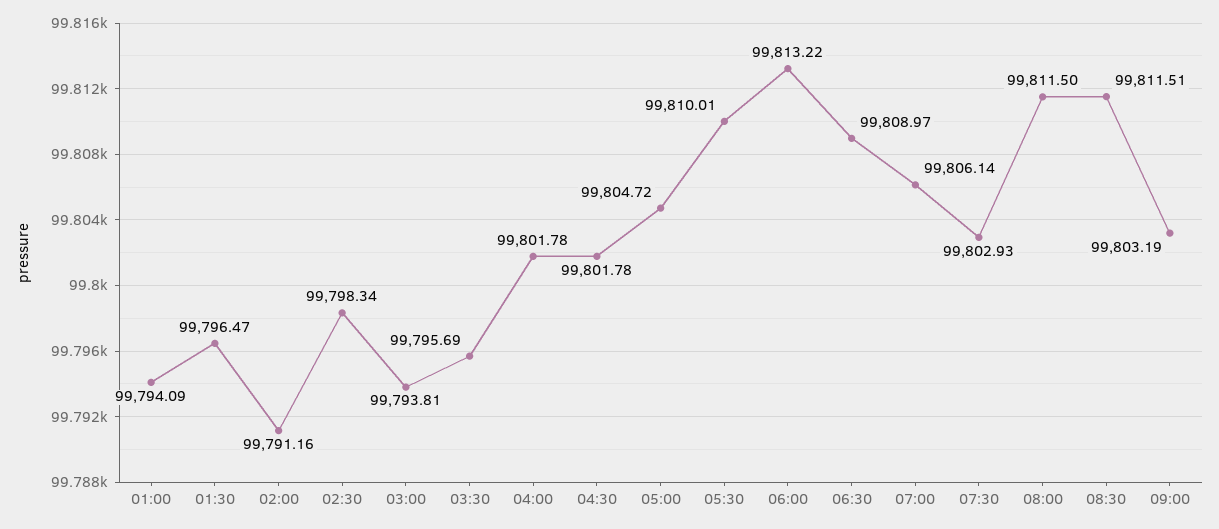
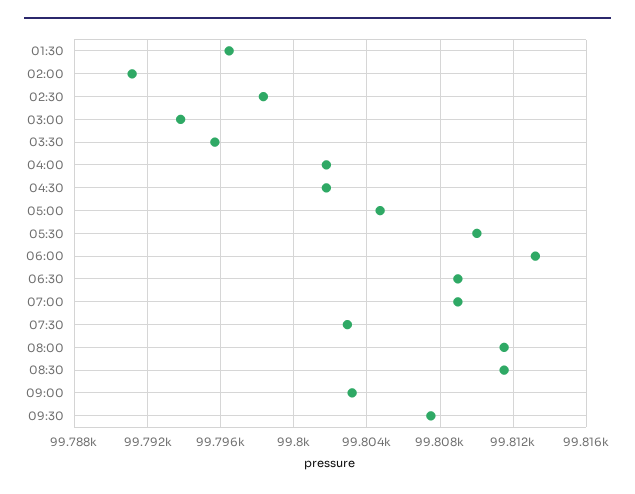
01:00: 99794.09 -> none
07:00: 99806.14 -> 99809
09:30: none -> 99807.5

